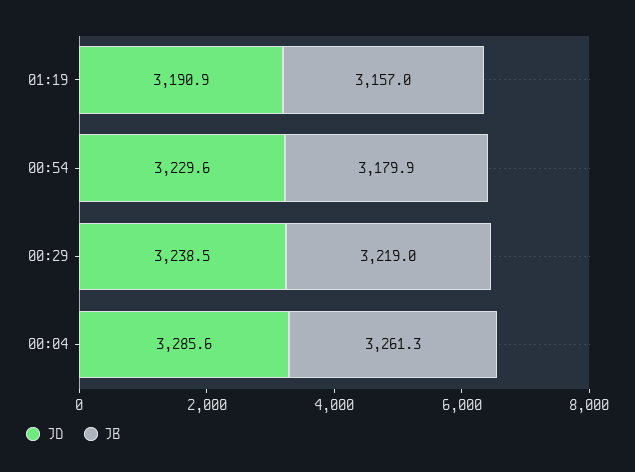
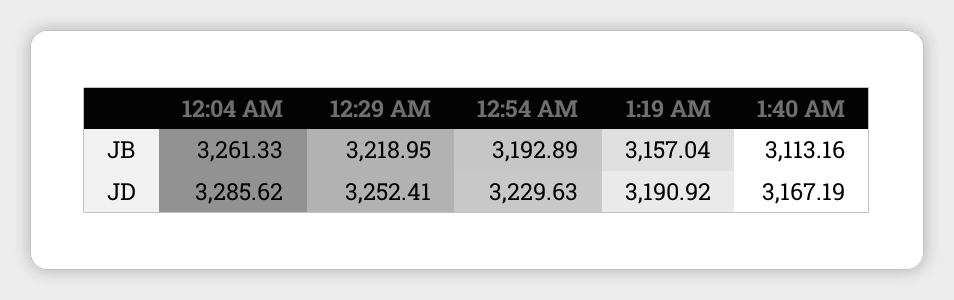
JB, 00:54: 3179.9 -> 3192.89
JD, 00:29: 3238.5 -> 3252.41
JB, 1:40 AM: none -> 3113.16
JD, 1:40 AM: none -> 3167.19

